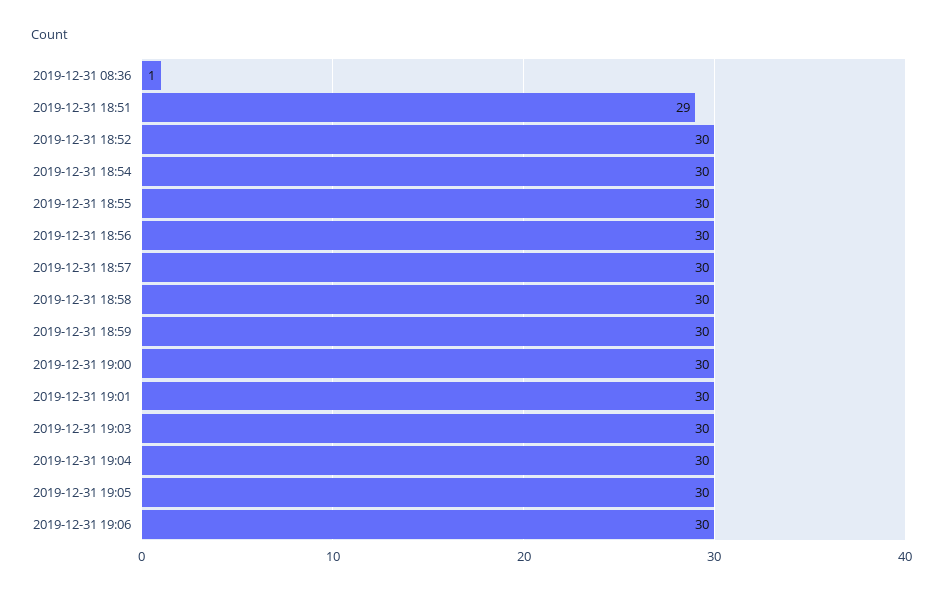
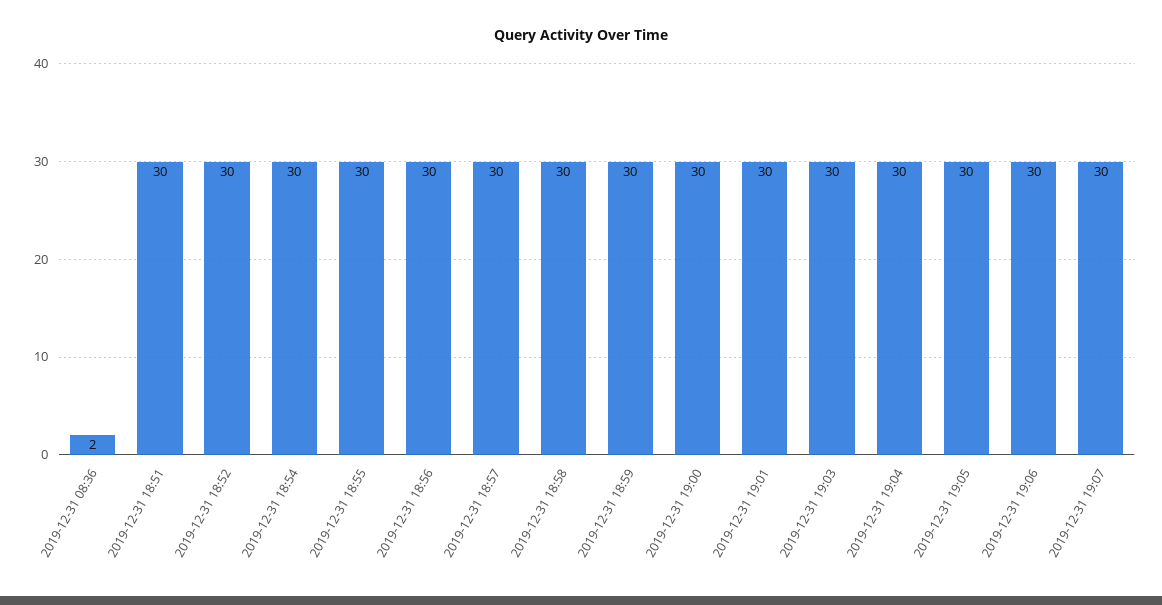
2019-12-31 08:36: 1 -> 2
2019-12-31 18:51: 29 -> 30
2019-12-31 19:07: none -> 30

